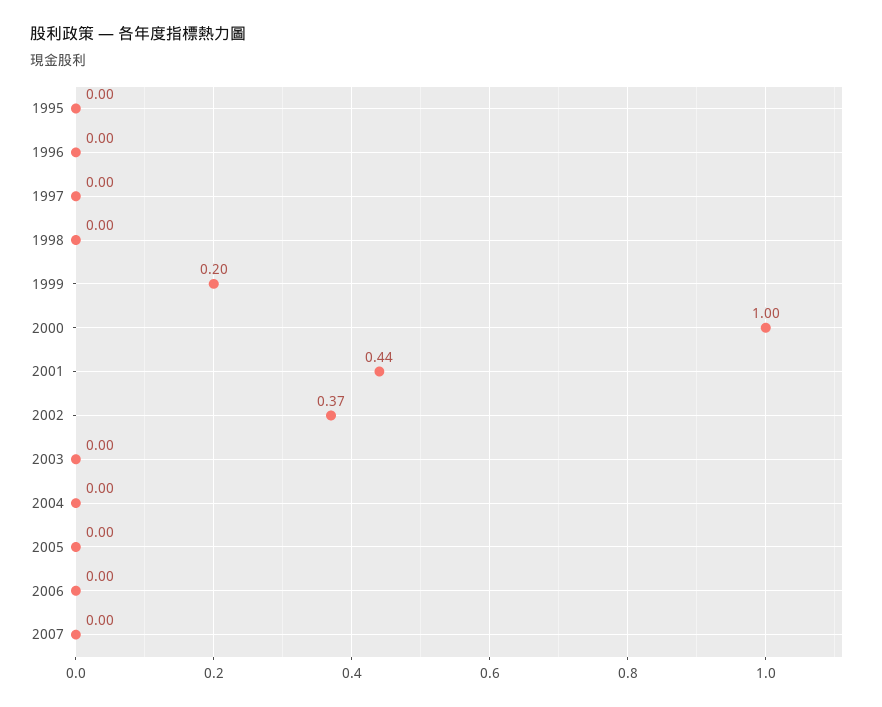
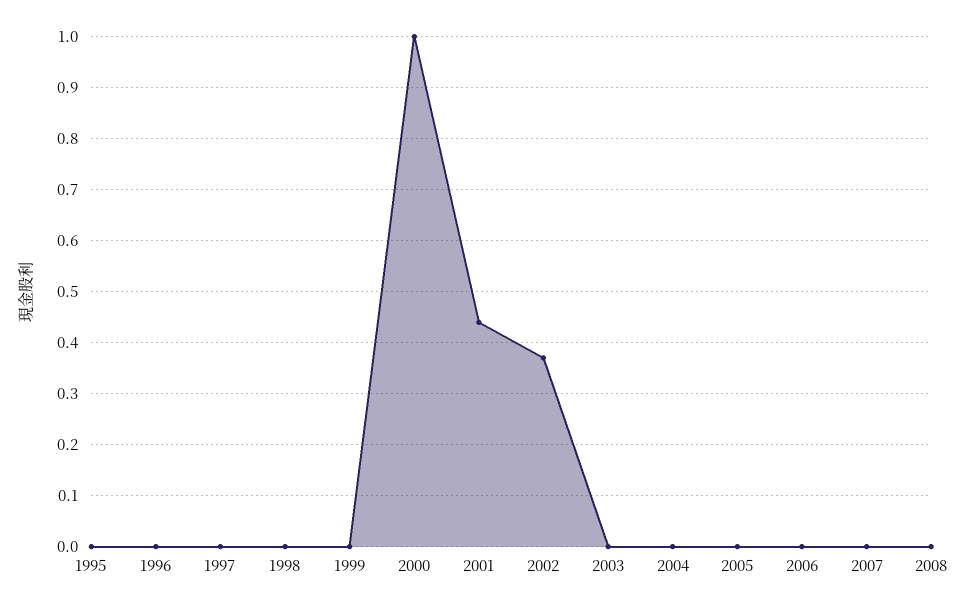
1999: 0.2 -> 0
2008: none -> 0

